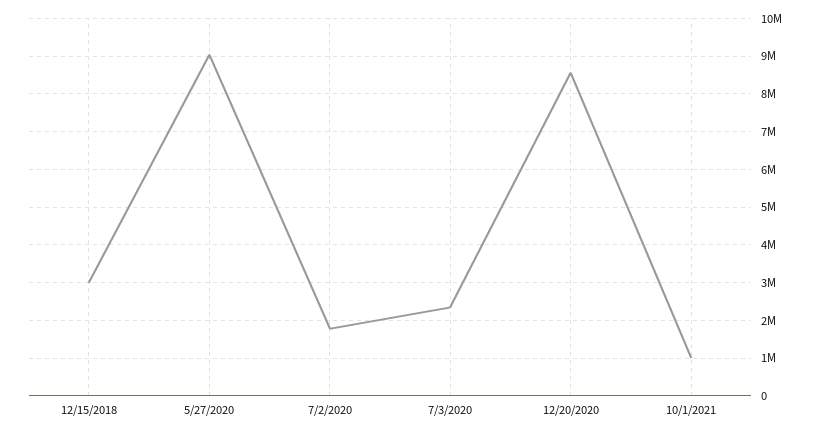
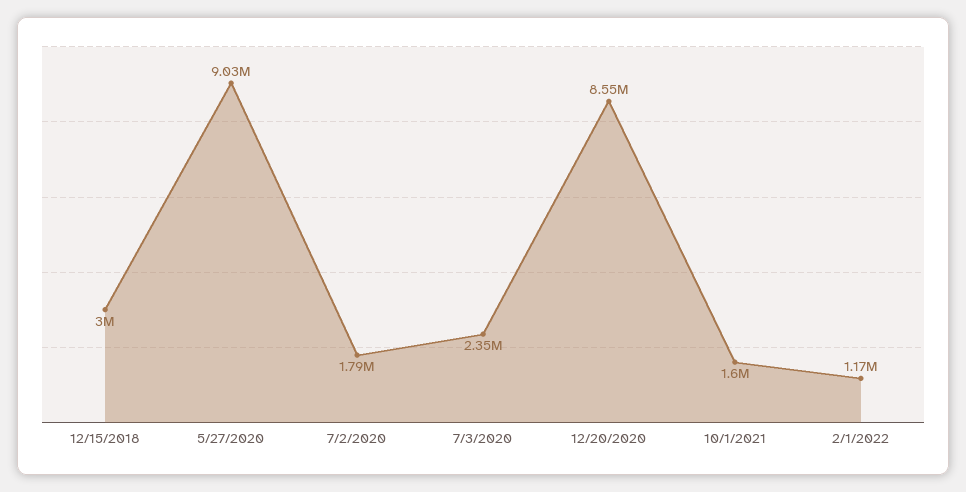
10/1/2021: 1000000 -> 1600000
2/1/2022: none -> 1170000

